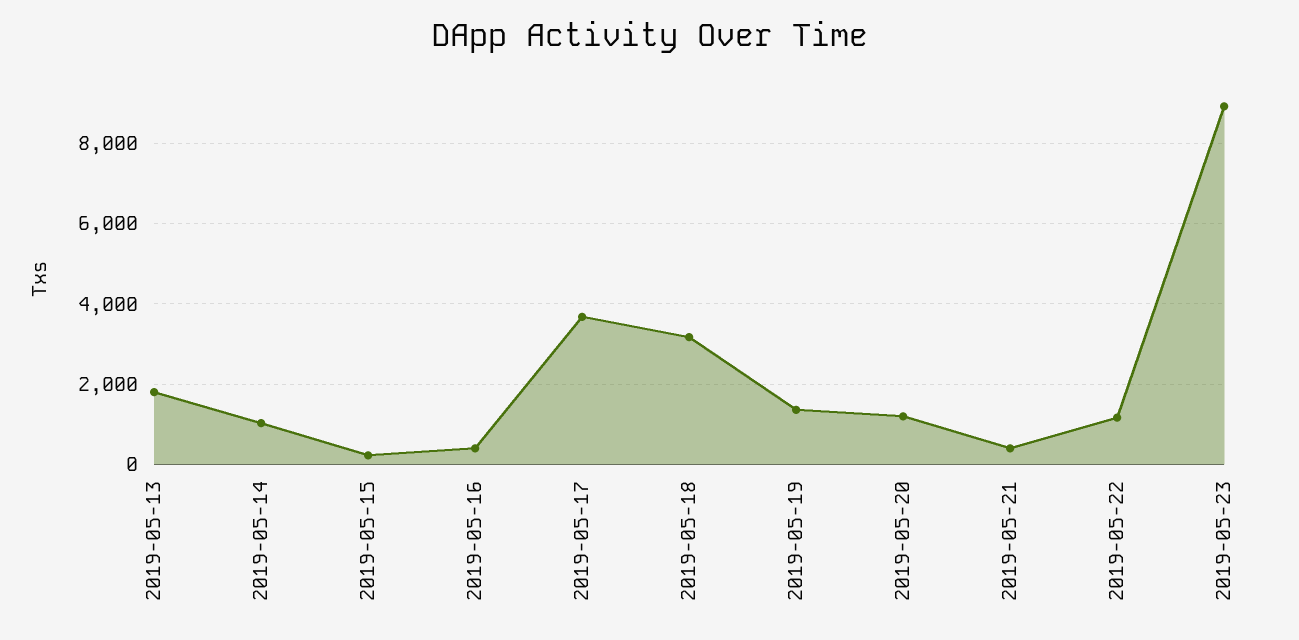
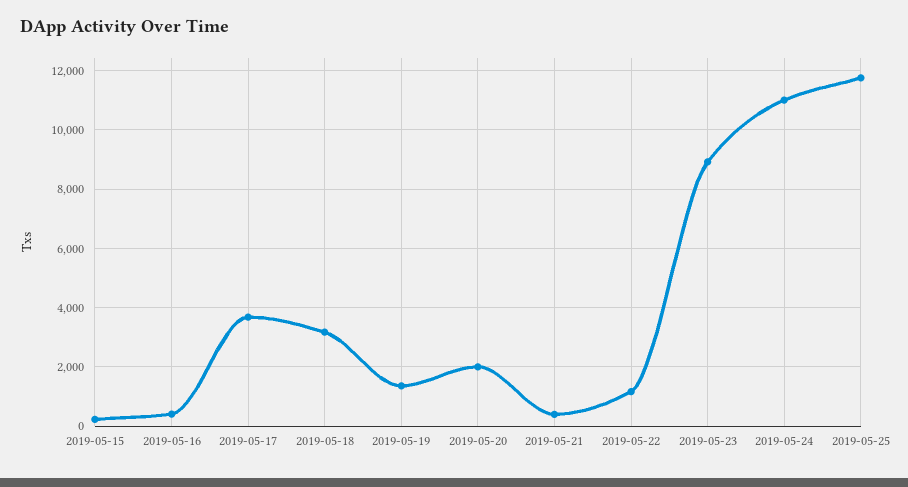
2019-05-13: 1800 -> none
2019-05-14: 1000 -> none
2019-05-20: 1200 -> 2000
2019-05-24: none -> 11000
2019-05-25: none -> 11750

